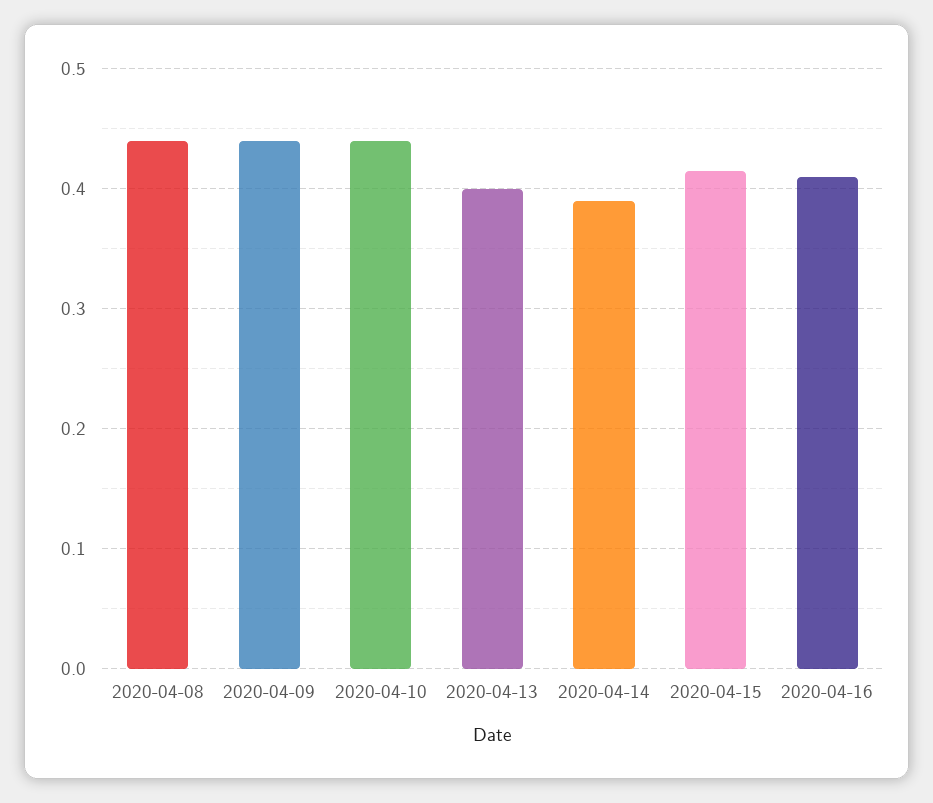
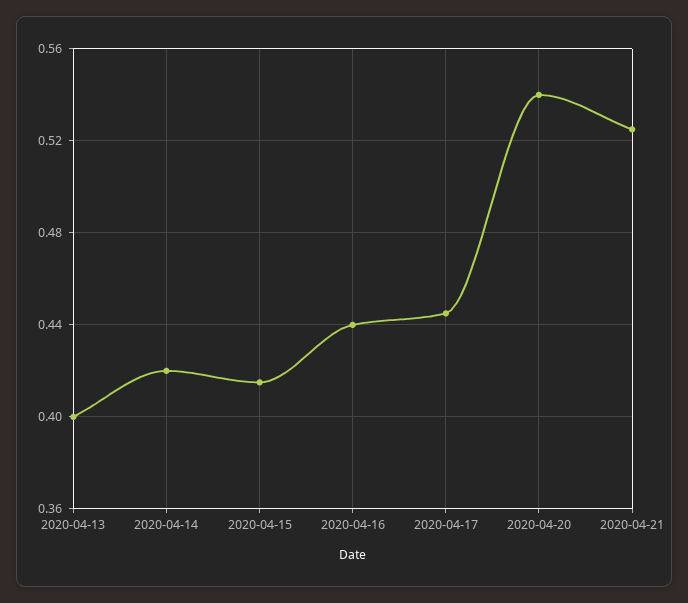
2020-04-08: 0.44 -> none
2020-04-09: 0.44 -> none
2020-04-10: 0.44 -> none
2020-04-14: 0.39 -> 0.42
2020-04-16: 0.41 -> 0.44
2020-04-17: none -> 0.445
2020-04-20: none -> 0.54
2020-04-21: none -> 0.525

